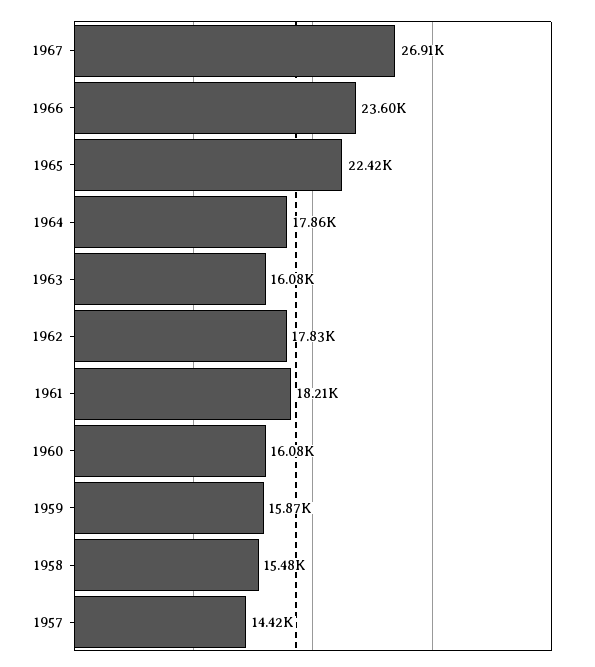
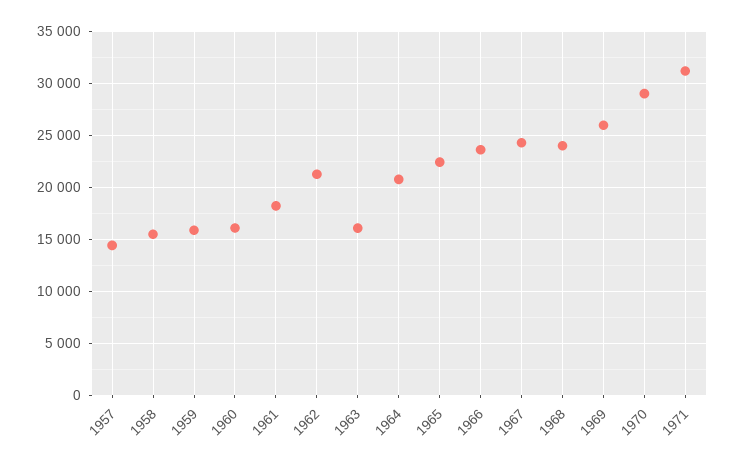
1967: 26910 -> 24000
1964: 17860 -> 21000
1962: 17830 -> 21000
1968: none -> 24000
1969: none -> 26000
1970: none -> 29000
1971: none -> 31000

